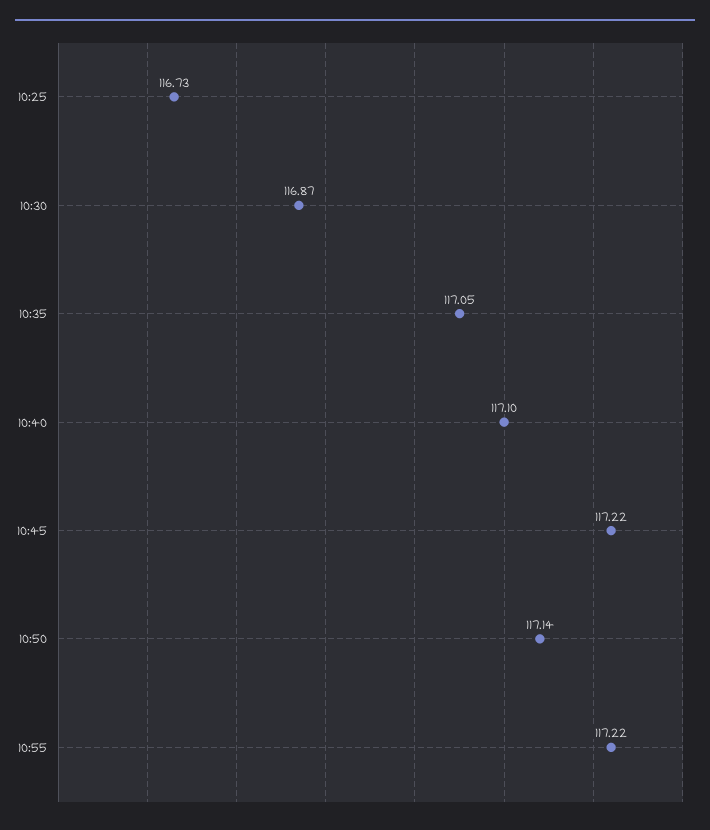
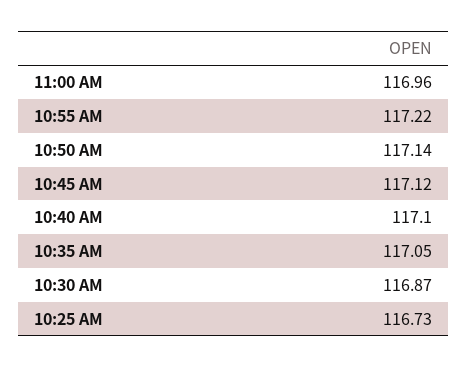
10:45: 117.22 -> 117.12
11:00 AM: none -> 116.96

